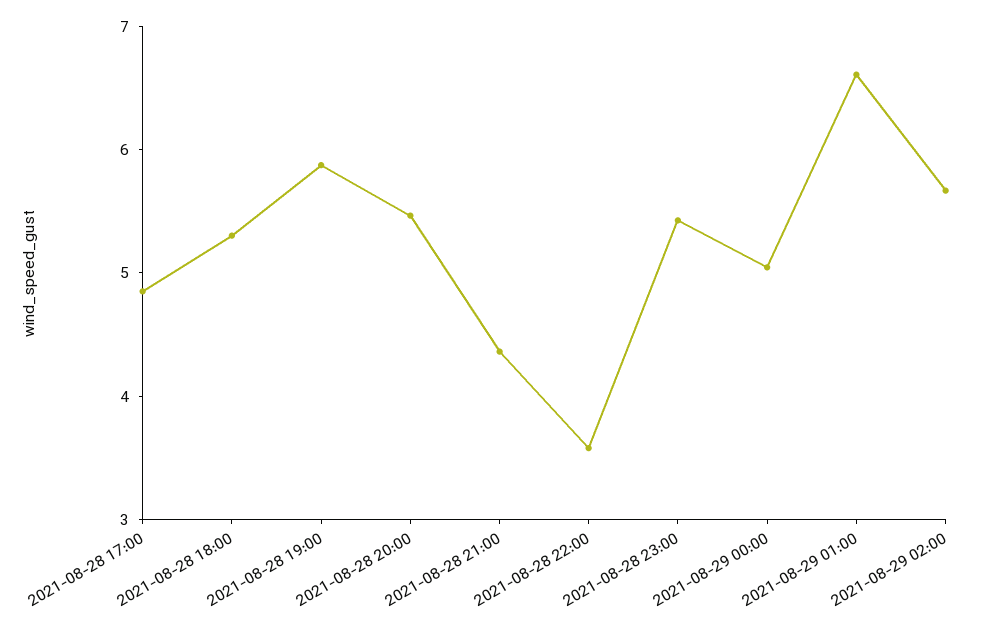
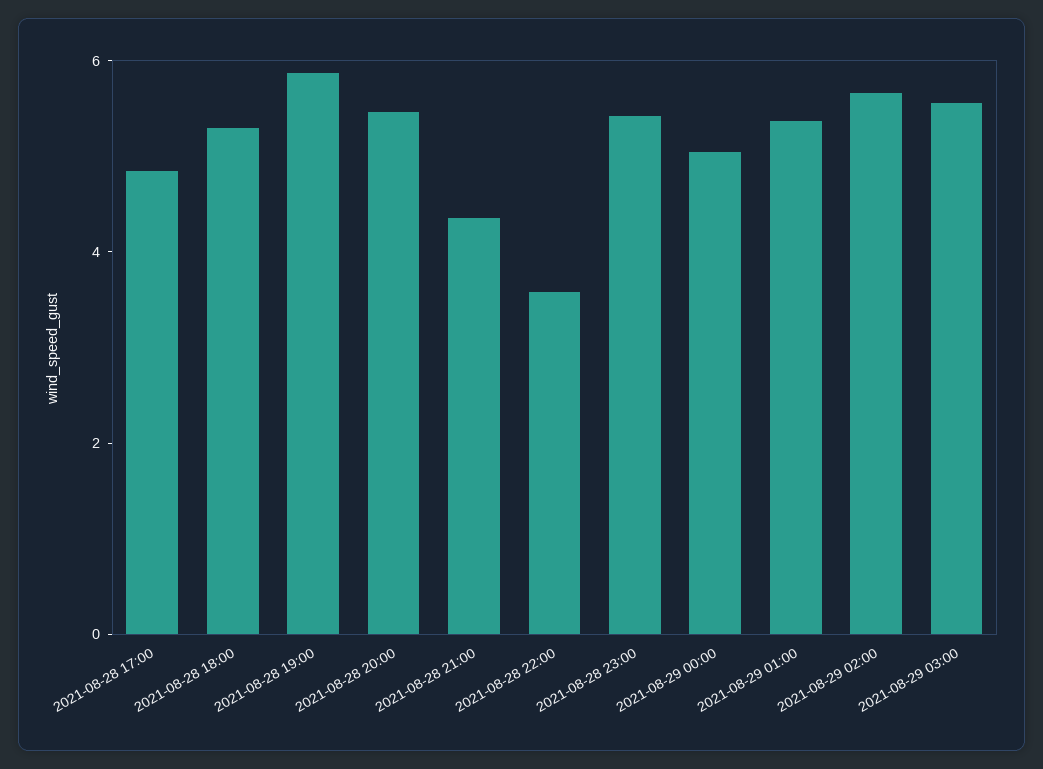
2021-08-29 01:00: 6.6 -> 5.5
2021-08-29 03:00: none -> 5.5

